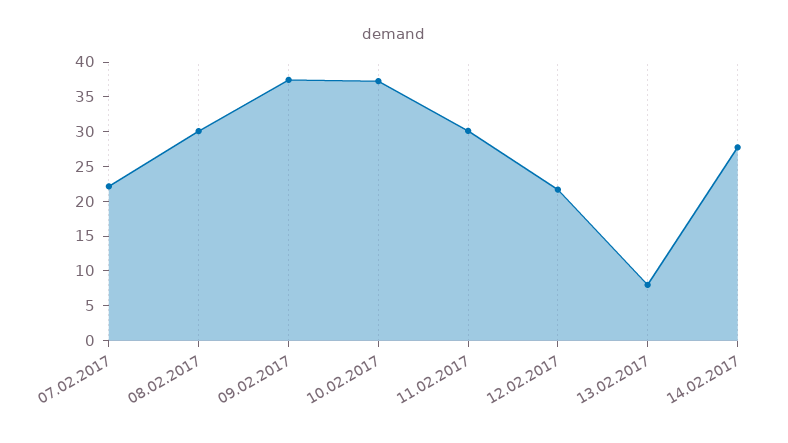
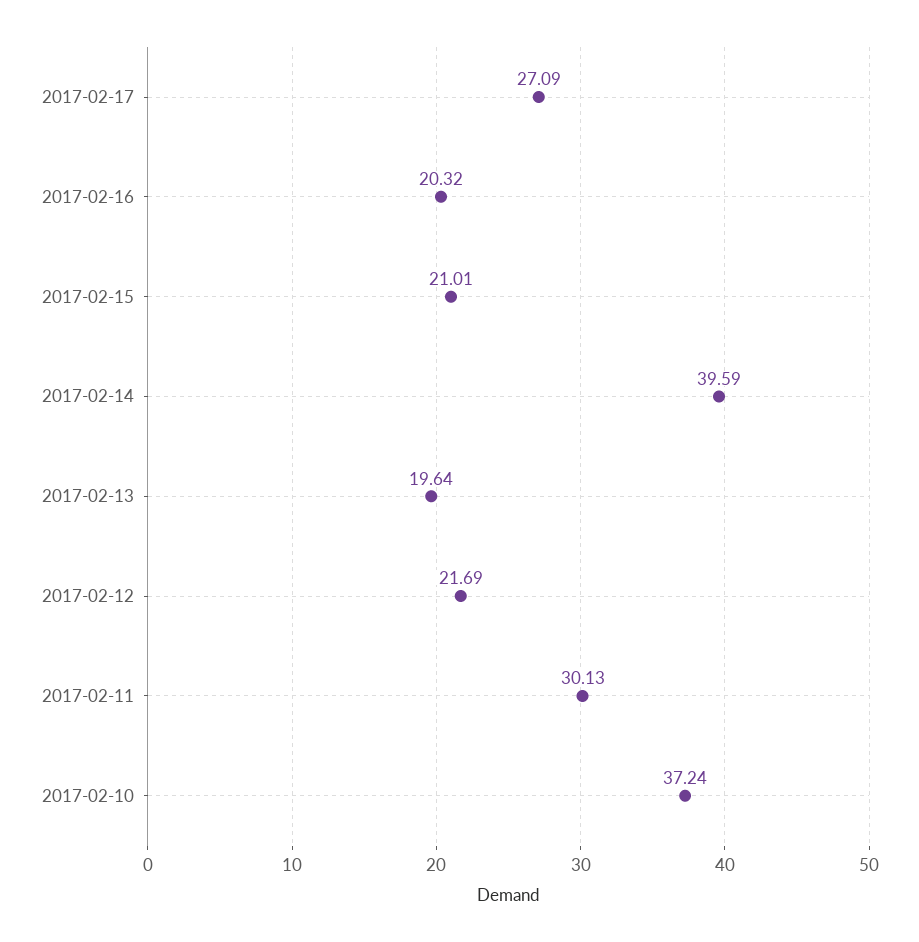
07.02.2017: 22.5 -> none
08.02.2017: 30 -> none
09.02.2017: 37.5 -> none
13.02.2017: 7.5 -> 19.64
14.02.2017: 27.5 -> 39.59
2017-02-17: none -> 27.09
2017-02-16: none -> 20.32
2017-02-15: none -> 21.01

